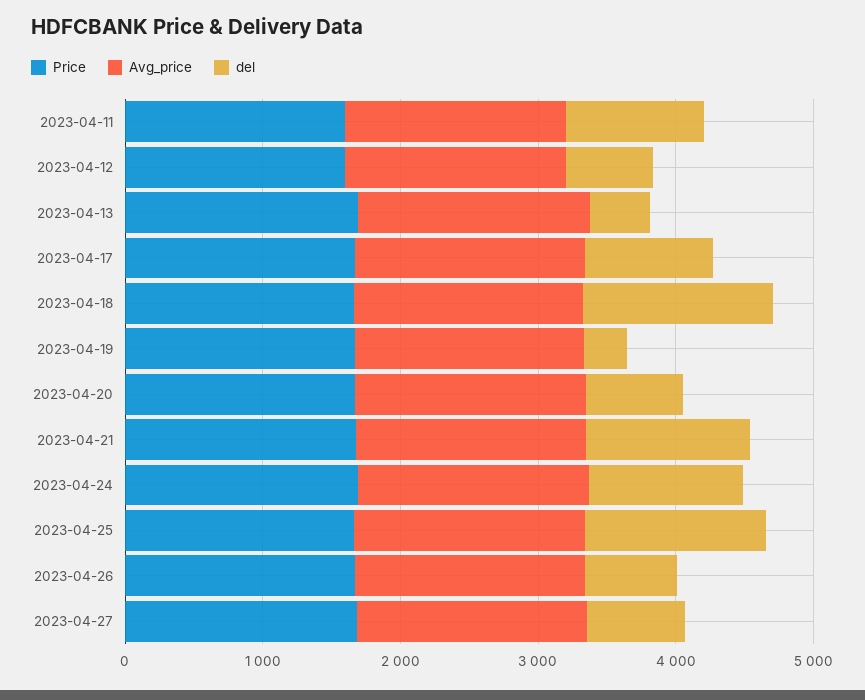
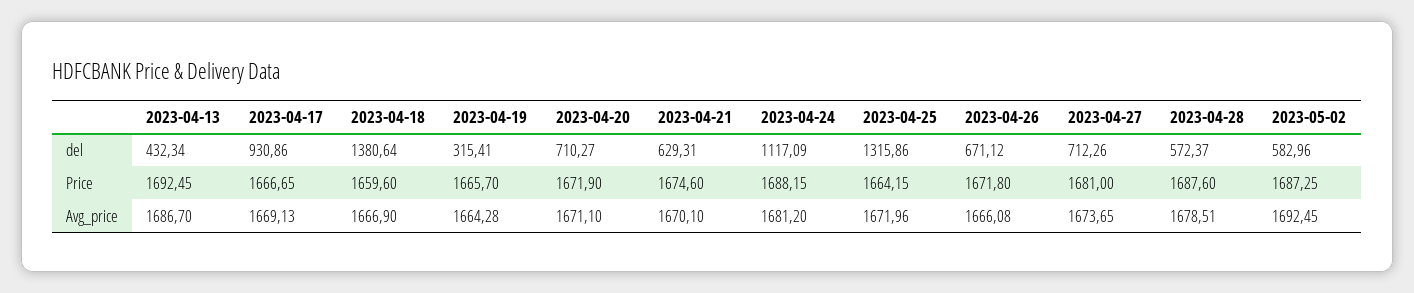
Price, 2023-04-11: 1600 -> none
Avg_price, 2023-04-11: 1600 -> none
del, 2023-04-11: 1000 -> none
Price, 2023-04-12: 1600 -> none
Avg_price, 2023-04-12: 1600 -> none
del, 2023-04-12: 600 -> none
del, 2023-04-21: 1200 -> 629.31
del, 2023-04-28: none -> 572.37
del, 2023-05-02: none -> 582.96
Price, 2023-04-28: none -> 1687.6
Price, 2023-05-02: none -> 1687.25
Avg_price, 2023-04-28: none -> 1678.51
Avg_price, 2023-05-02: none -> 1692.45

